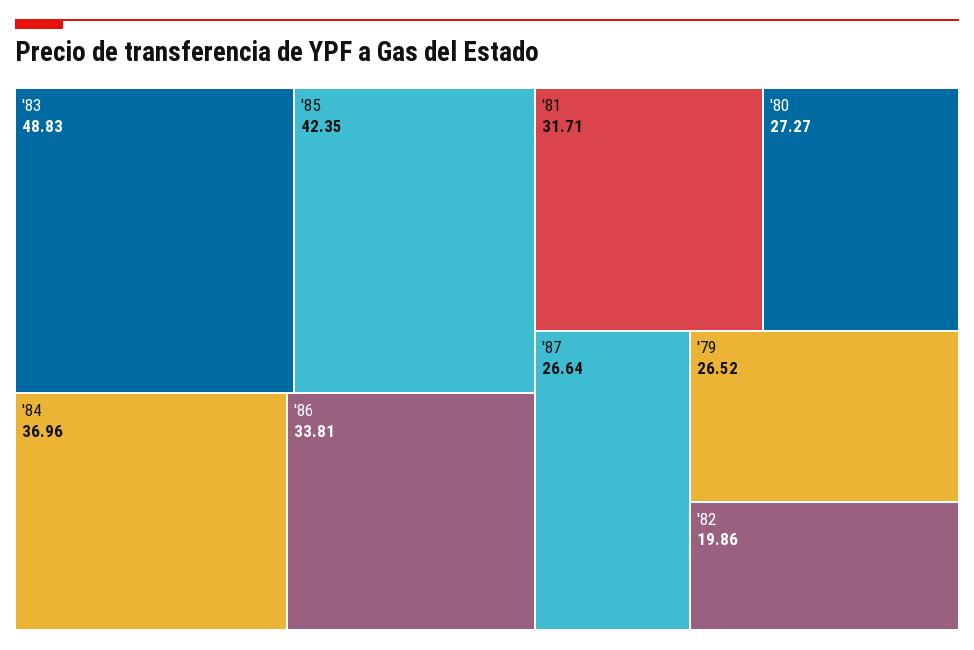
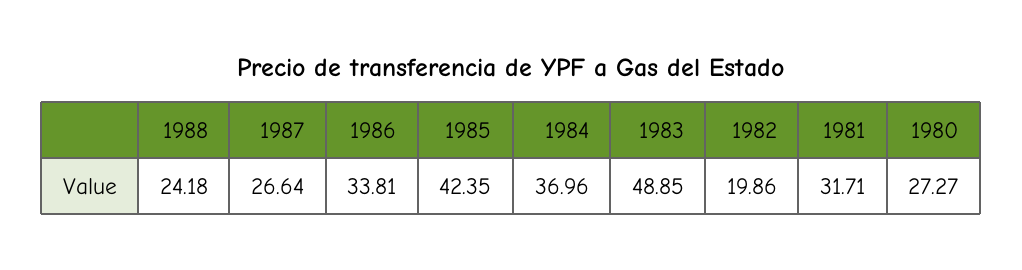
'83: 48.83 -> 48.85
'79: 26.52 -> none
1988: none -> 24.18

